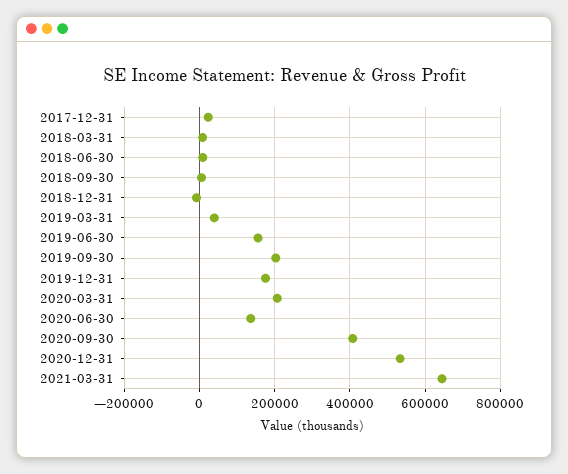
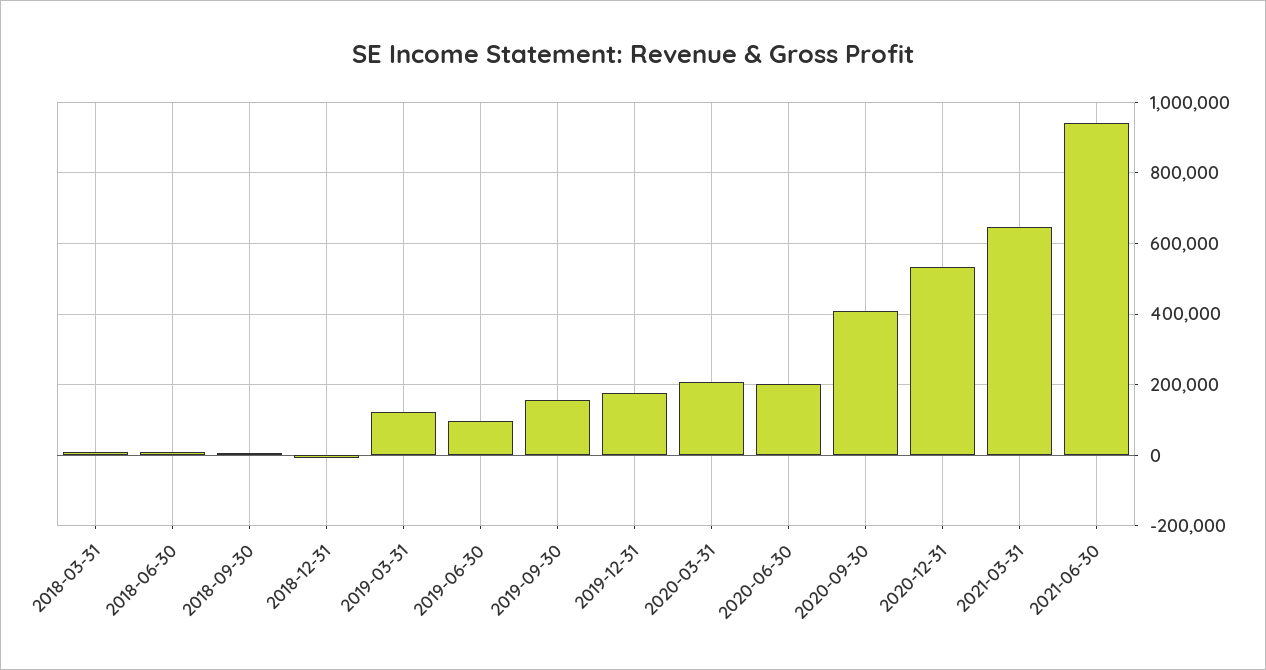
2017-12-31: 20000 -> none
2019-03-31: 40000 -> 120000
2019-06-30: 160000 -> 100000
2019-09-30: 200000 -> 160000
2020-06-30: 140000 -> 200000
2021-06-30: none -> 940000

